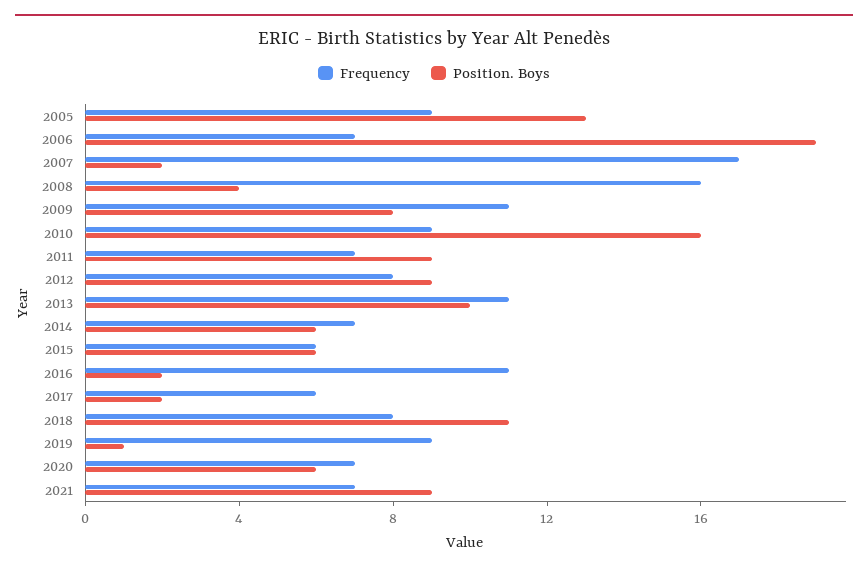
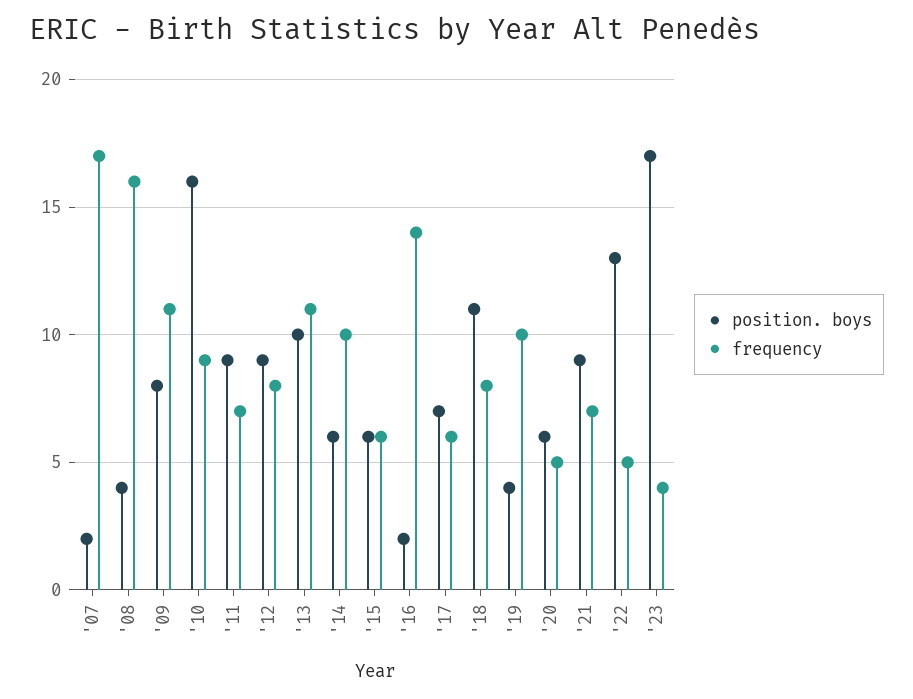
Frequency, 2005: 9 -> none
Position. Boys, 2005: 13 -> none
Frequency, 2006: 7 -> none
Position. Boys, 2006: 19 -> none
Frequency, 2014: 7 -> 10
Frequency, 2016: 11 -> 14
Position. Boys, 2017: 2 -> 7
Frequency, 2019: 9 -> 10
Position. Boys, 2019: 1 -> 4
Frequency, 2020: 7 -> 5
Position. Boys, '22: none -> 13
Frequency, '22: none -> 5
Position. Boys, '23: none -> 17
Frequency, '23: none -> 4

